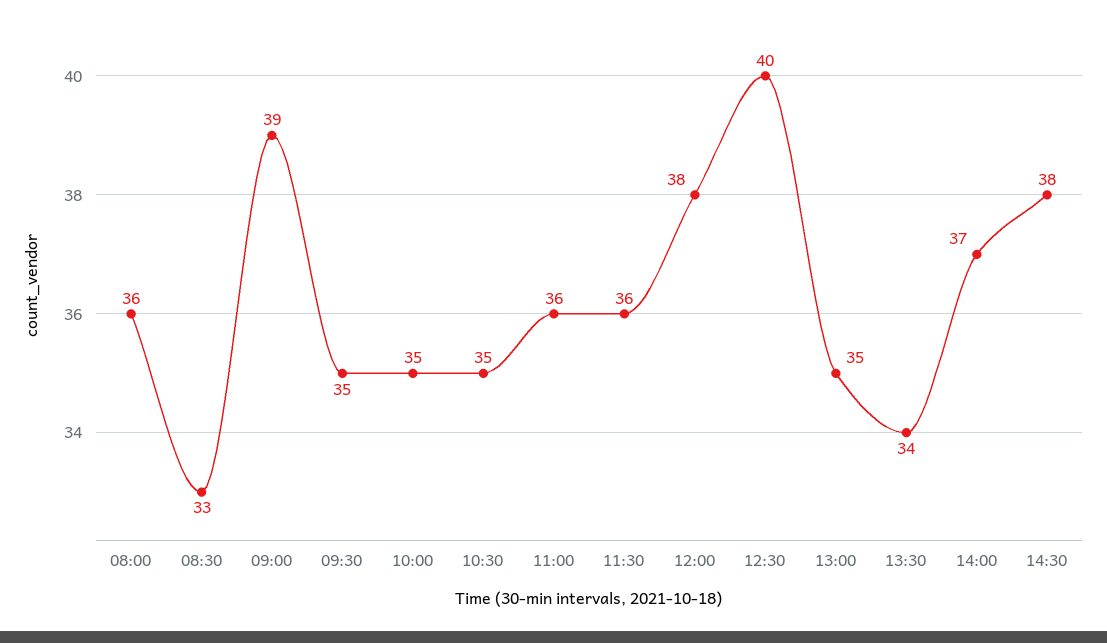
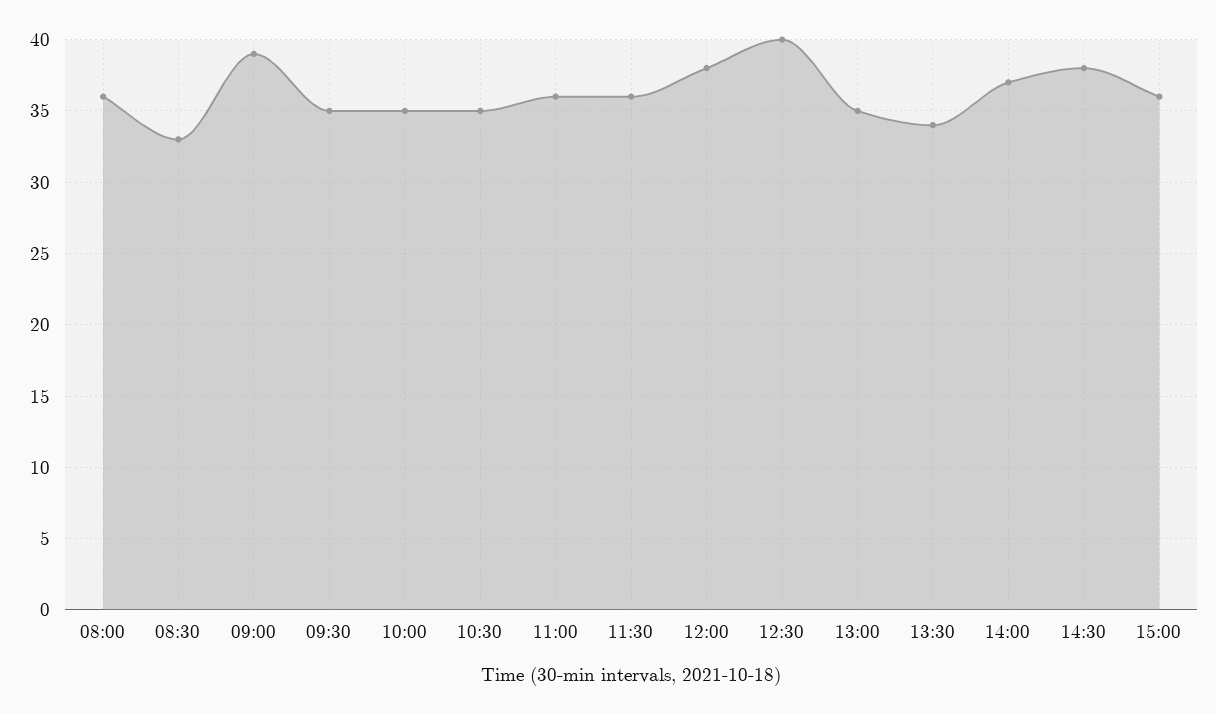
15:00: none -> 36

